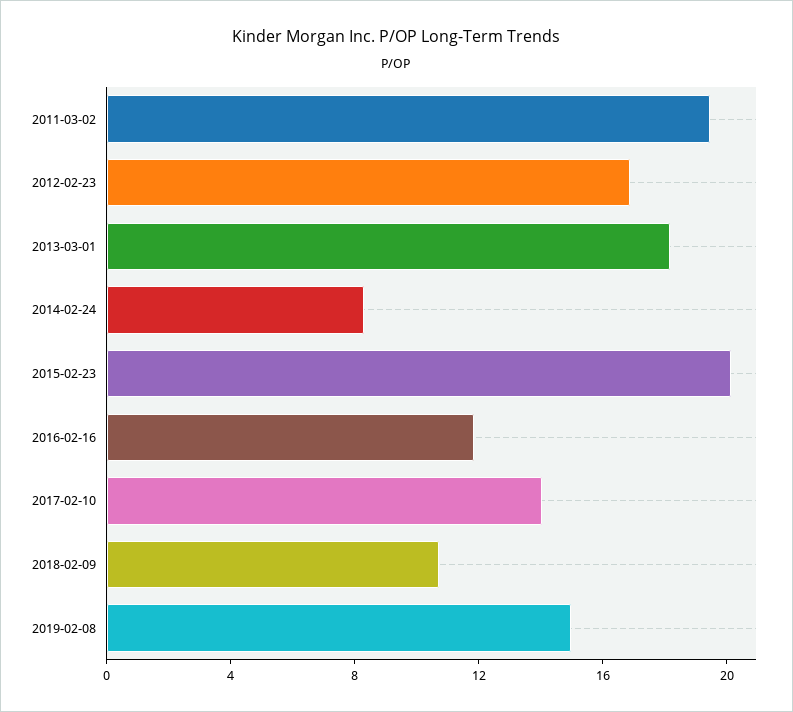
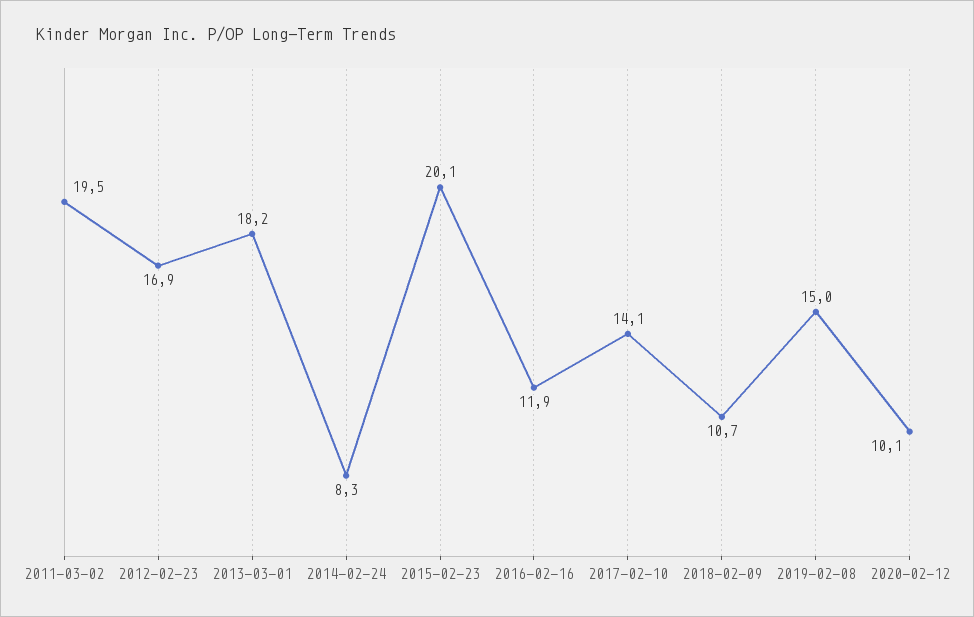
2020-02-12: none -> 10.1

